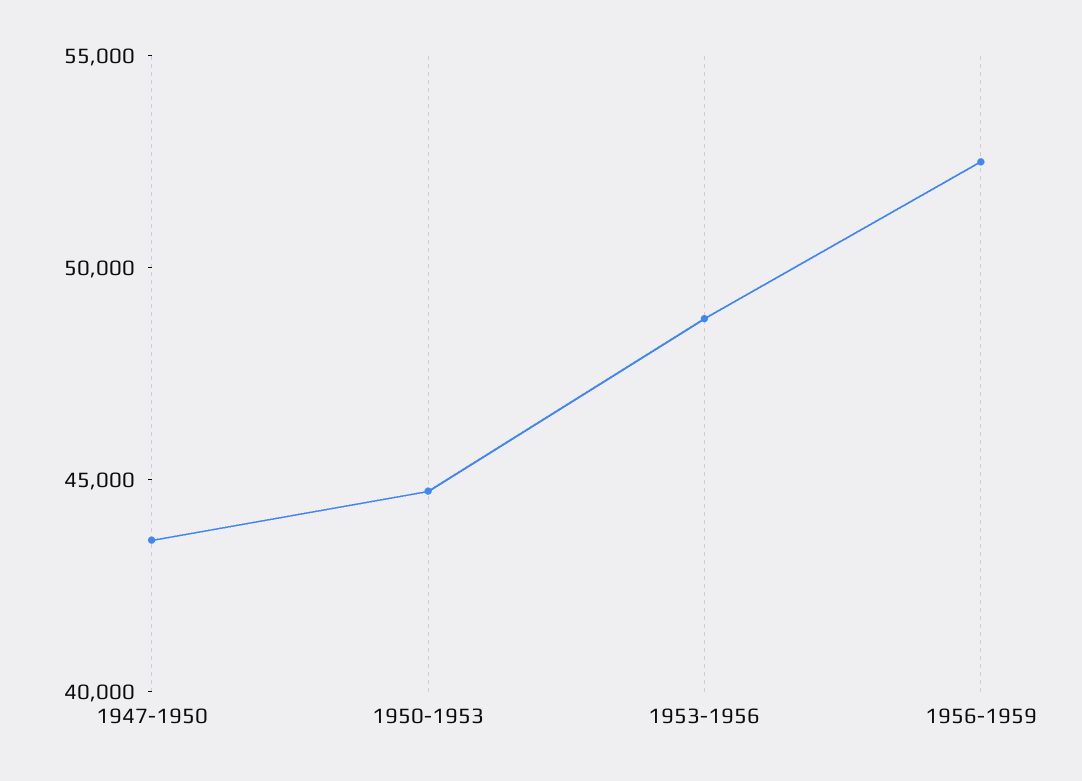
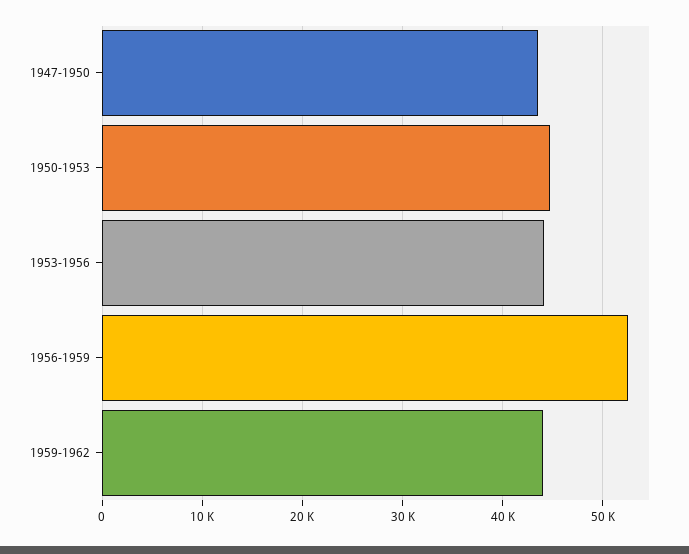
1953-1956: 49000 -> 44000
1959-1962: none -> 44000

